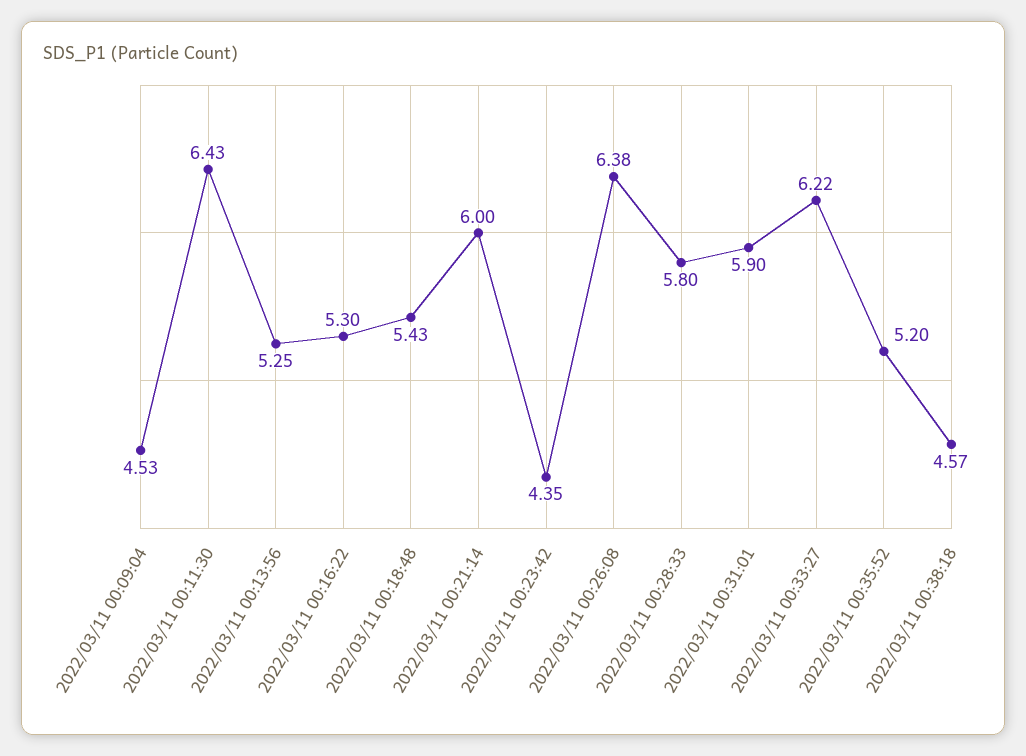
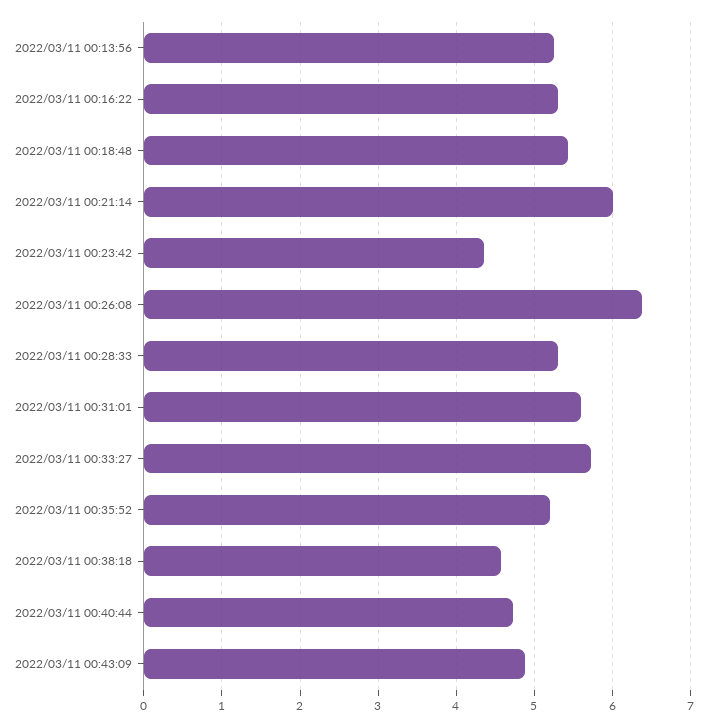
2022/03/11 00:09:04: 4.53 -> none
2022/03/11 00:11:30: 6.43 -> none
2022/03/11 00:28:33: 5.8 -> 5.3
2022/03/11 00:31:01: 5.9 -> 5.6
2022/03/11 00:33:27: 6.22 -> 5.7
2022/03/11 00:40:44: none -> 4.7
2022/03/11 00:43:09: none -> 4.9

